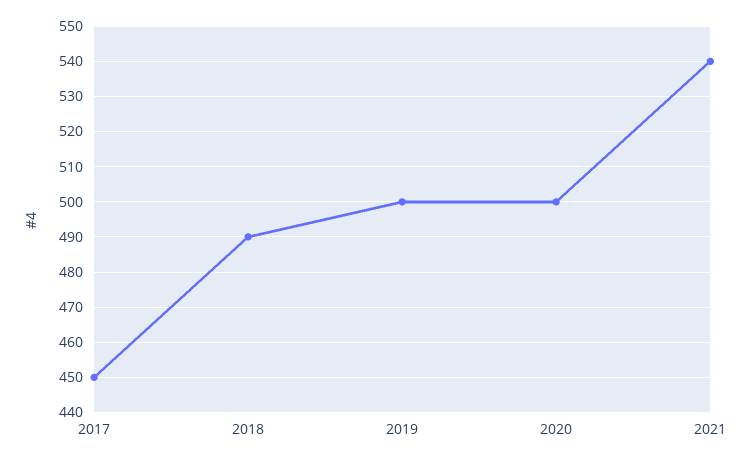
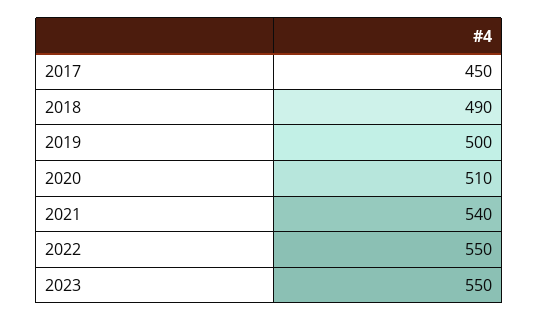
2020: 500 -> 510
2022: none -> 550
2023: none -> 550

